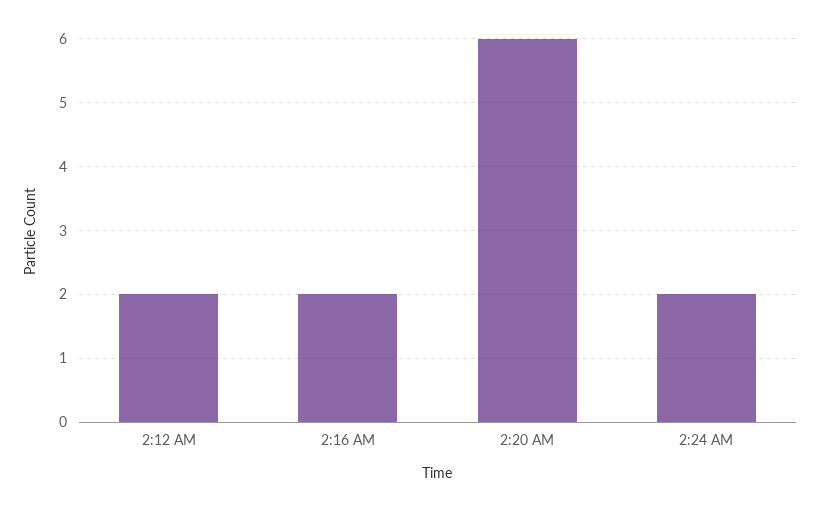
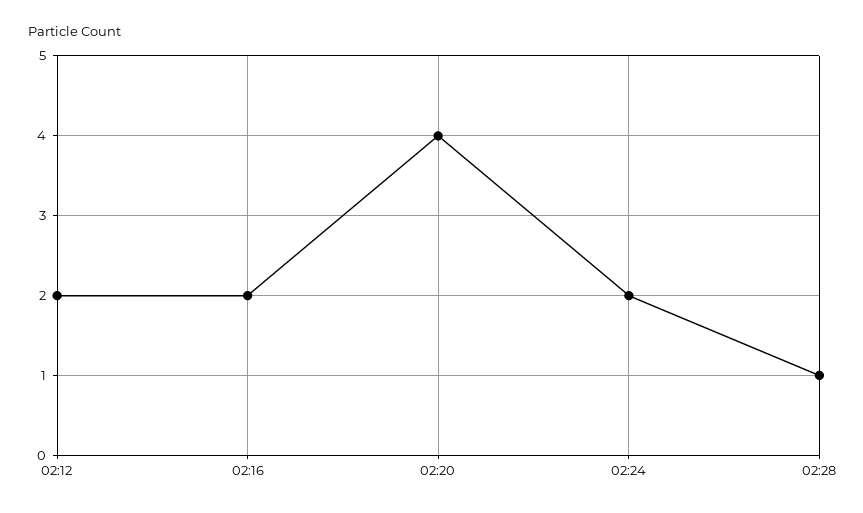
2:20 AM: 6 -> 4
02:28: none -> 1

